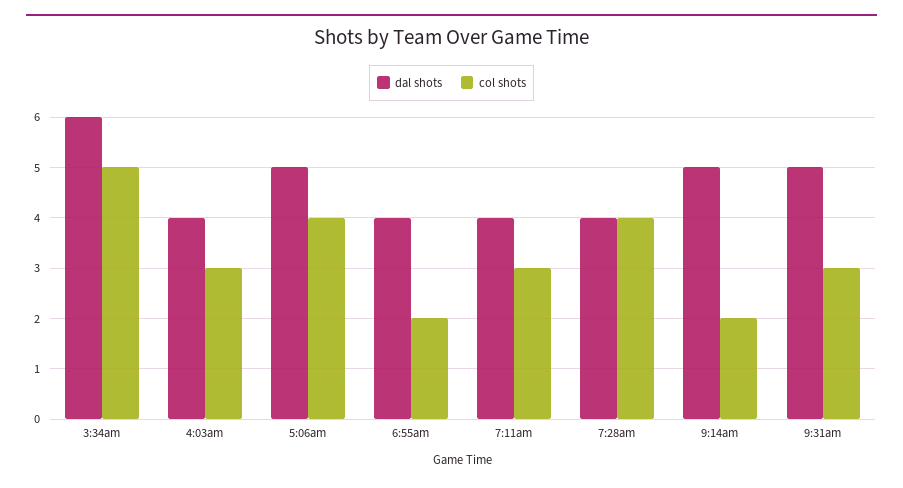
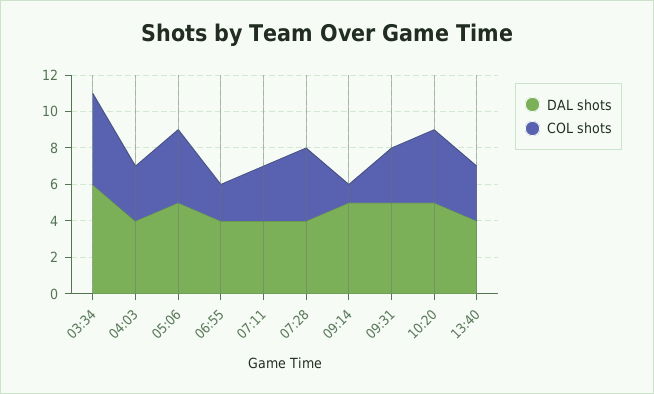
col shots, 9:14am: 2 -> 1
dal shots, 10:20: none -> 5
col shots, 10:20: none -> 4
dal shots, 13:40: none -> 4
col shots, 13:40: none -> 3

